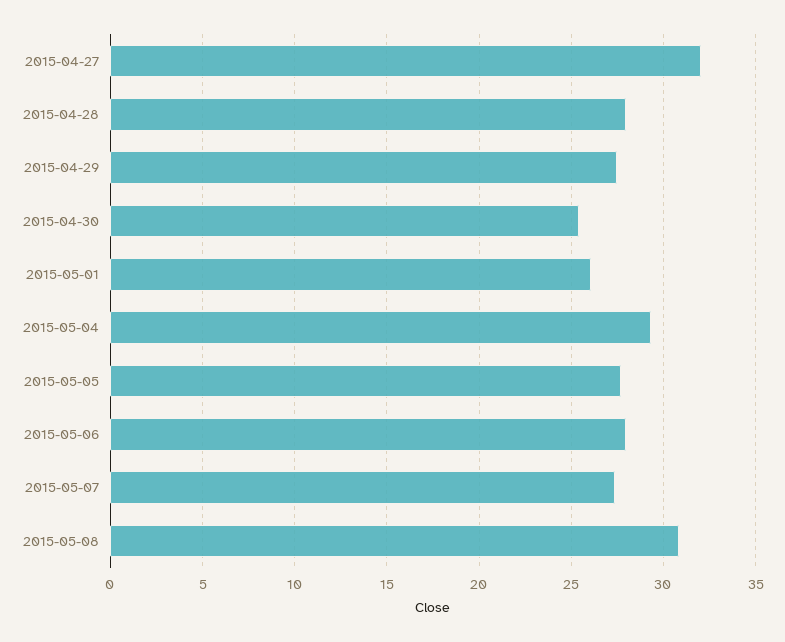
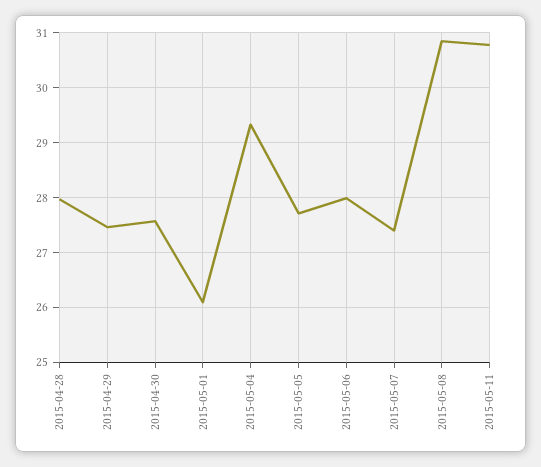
2015-04-27: 32 -> none
2015-04-30: 25.5 -> 27.6
2015-05-11: none -> 30.8

